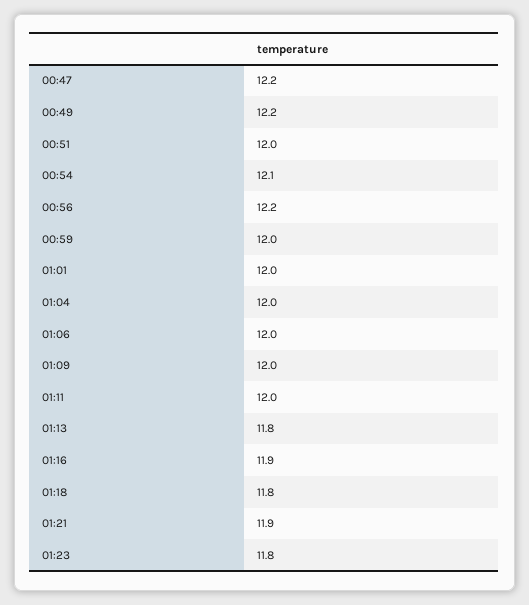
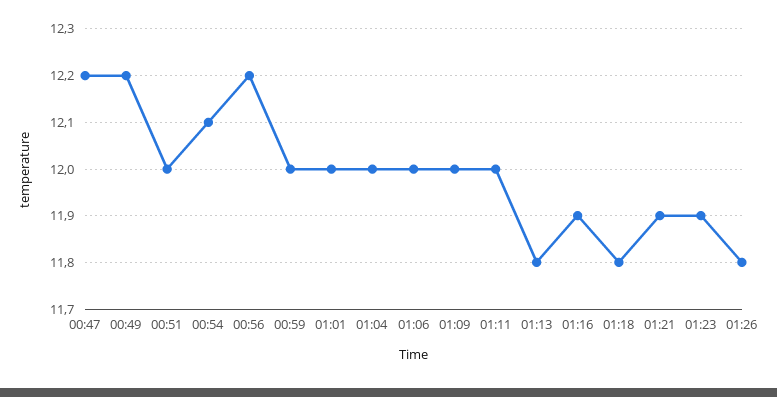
01:23: 11.8 -> 11.9
01:26: none -> 11.8

